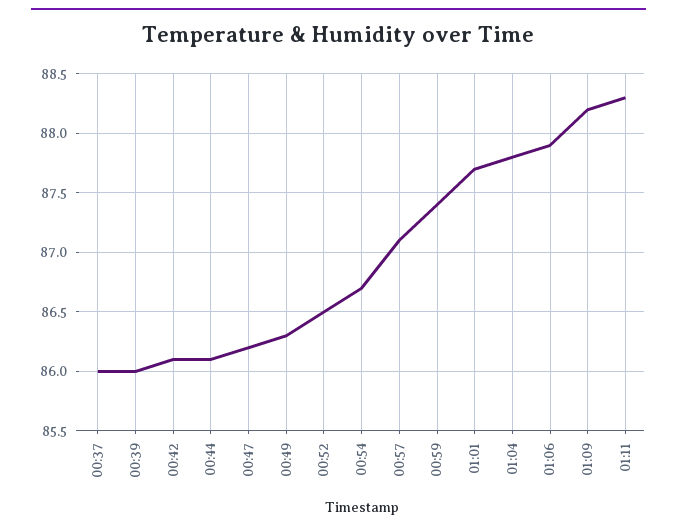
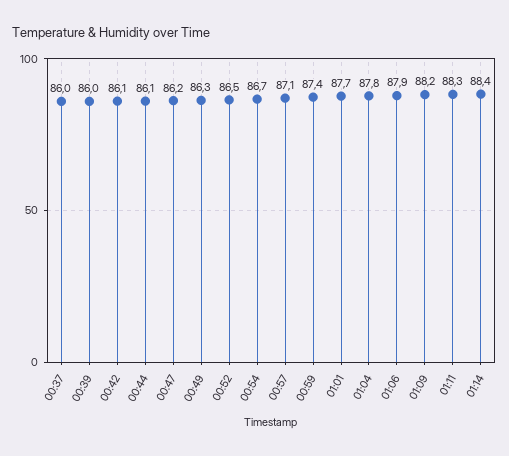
01:14: none -> 88.4

